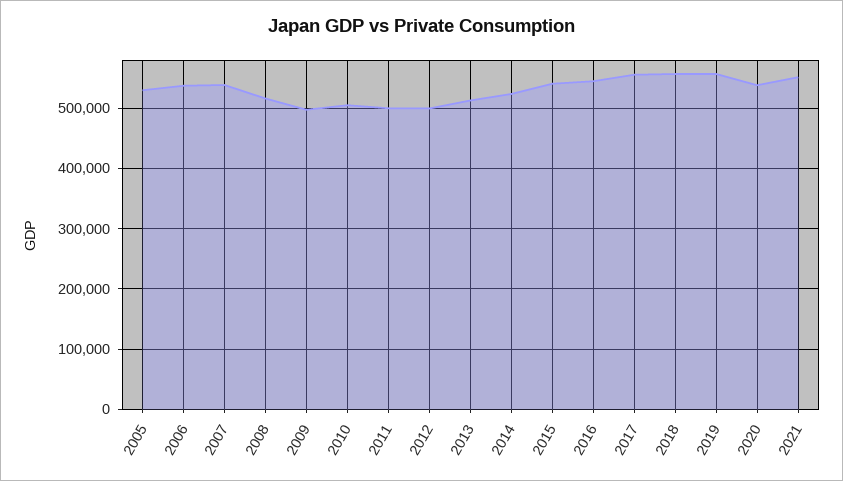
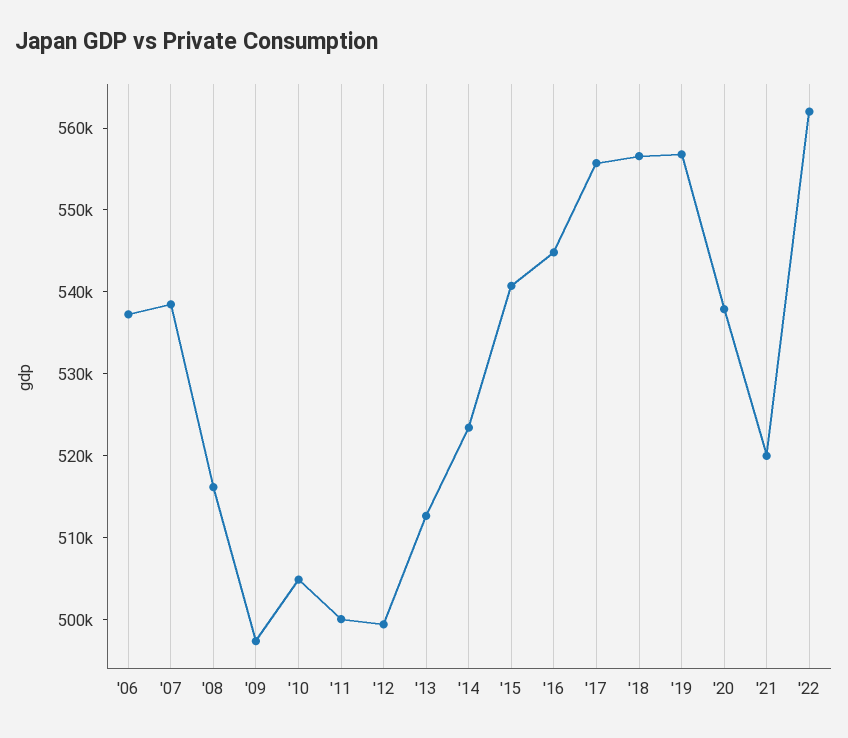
2005: 530000 -> none
2021: 550000 -> 520000
'22: none -> 562000

